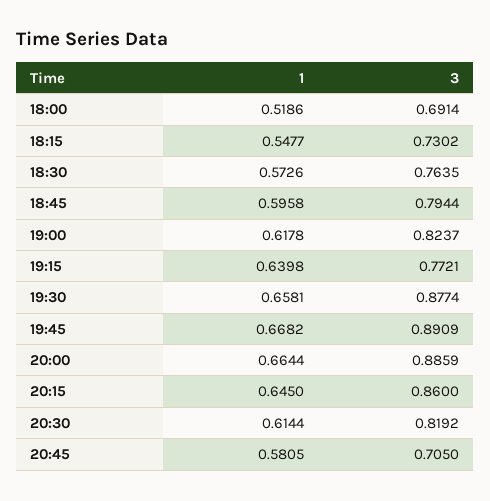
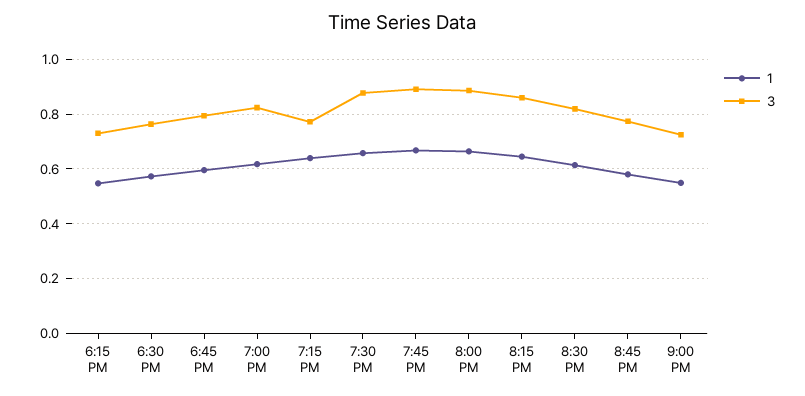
1, 18:00: 0.5186 -> none
3, 18:00: 0.6914 -> none
3, 20:45: 0.705 -> 0.775
1, 9:00 PM: none -> 0.55
3, 9:00 PM: none -> 0.725

